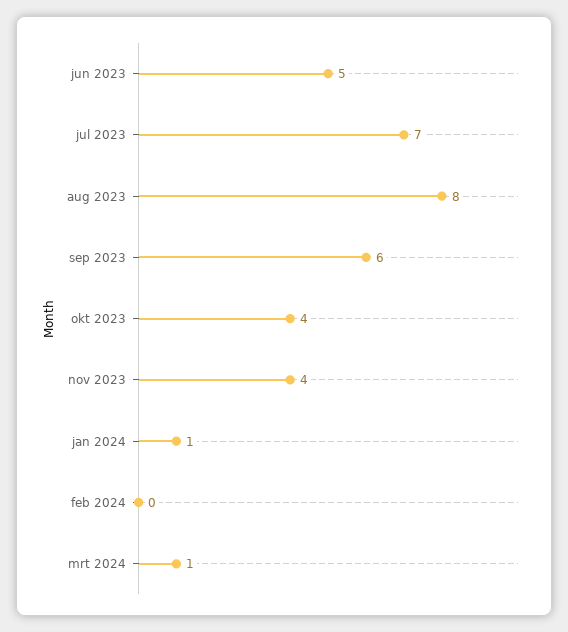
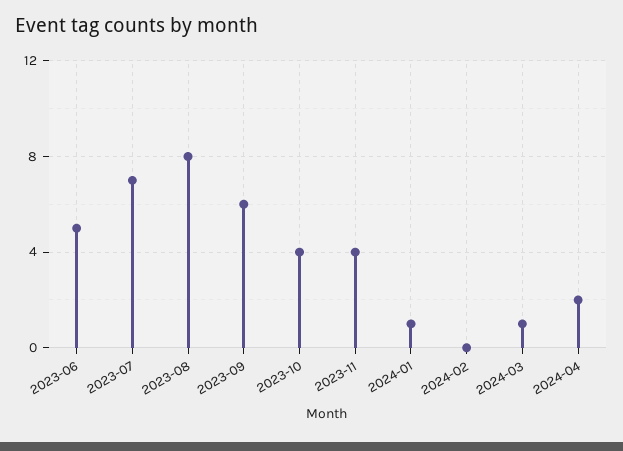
2024-04: none -> 2

